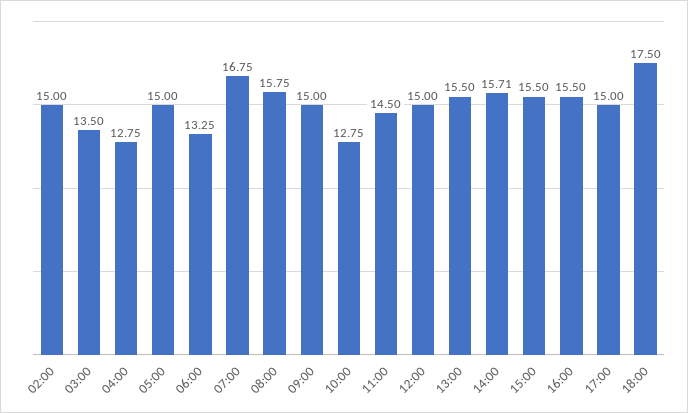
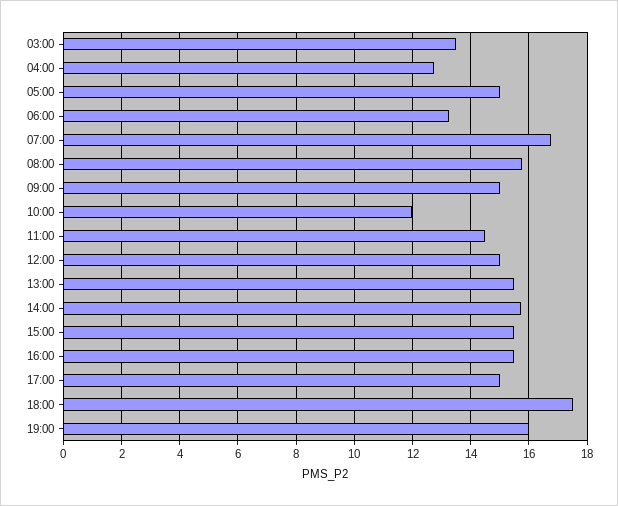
02:00: 15 -> none
10:00: 12.75 -> 12
19:00: none -> 16

